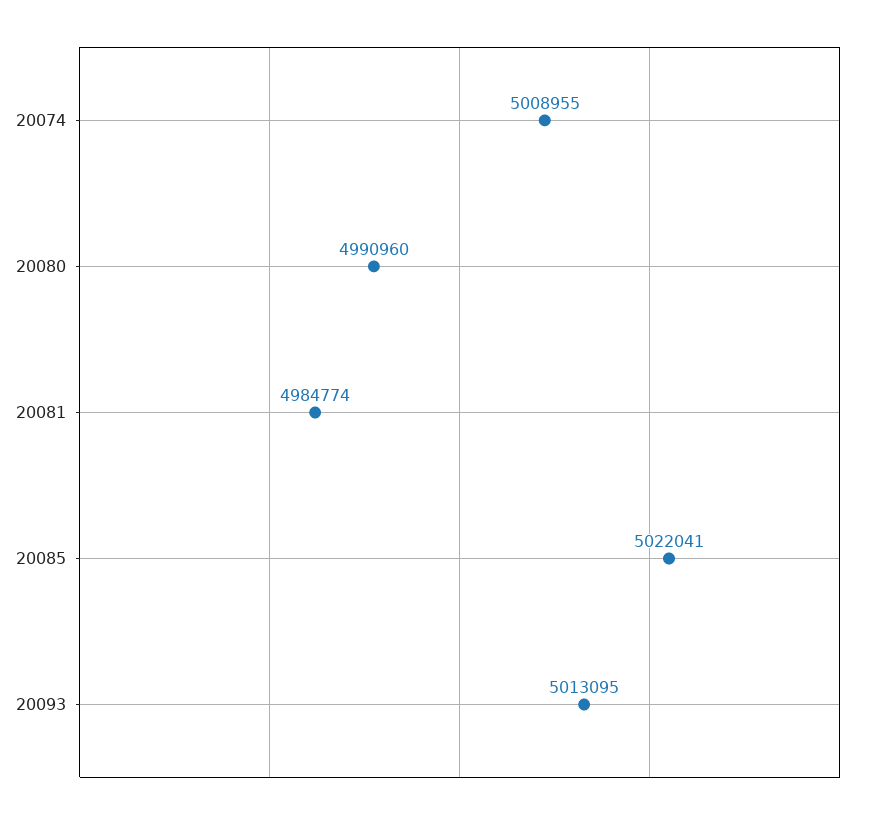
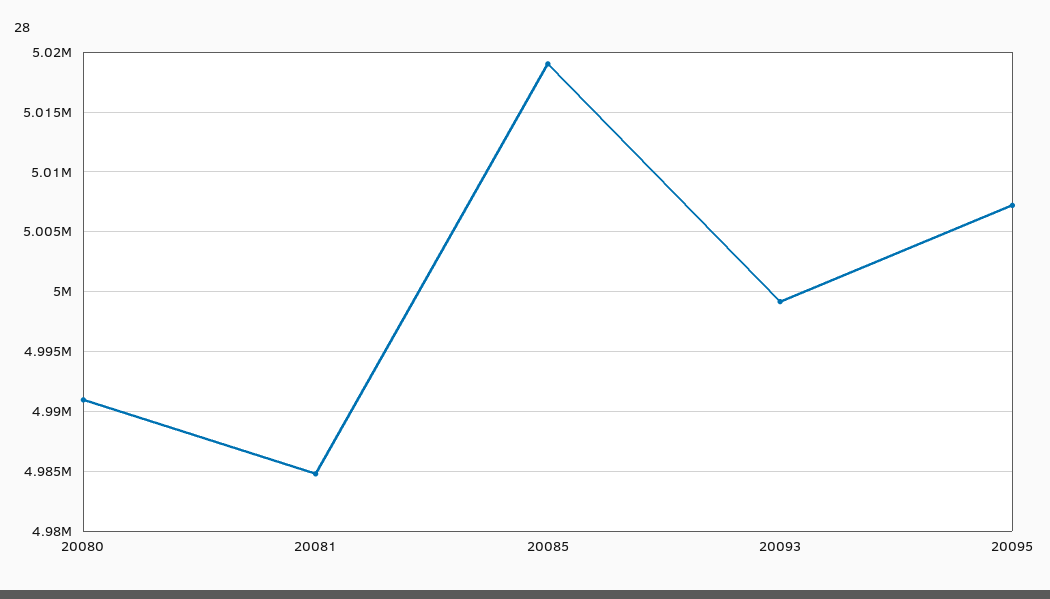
20074: 5008955 -> none
20085: 5022041 -> 5019000
20093: 5013095 -> 4999000
20095: none -> 5007000

